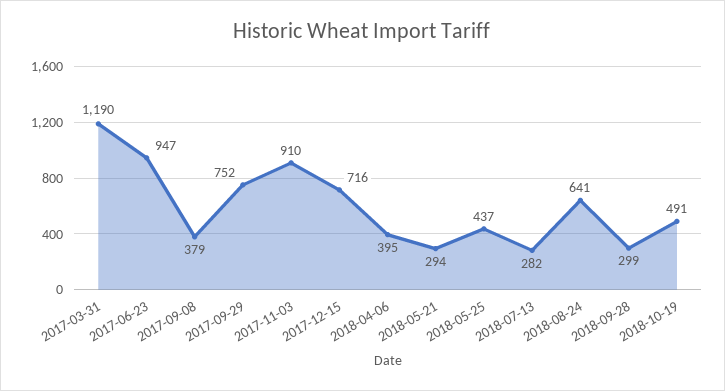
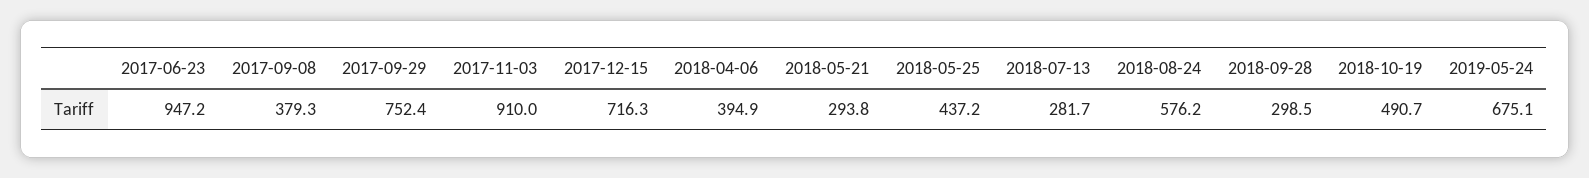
2017-03-31: 1190 -> none
2018-08-24: 641 -> 576.2
2019-05-24: none -> 675.1

